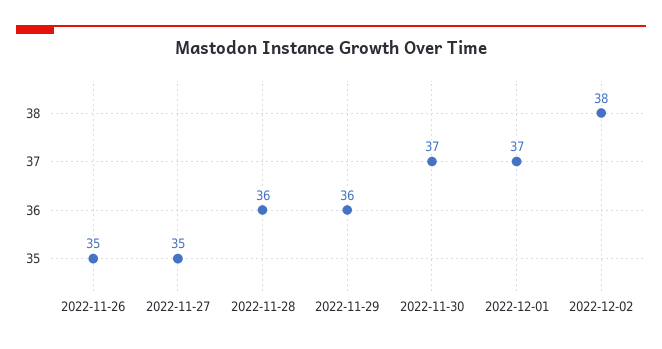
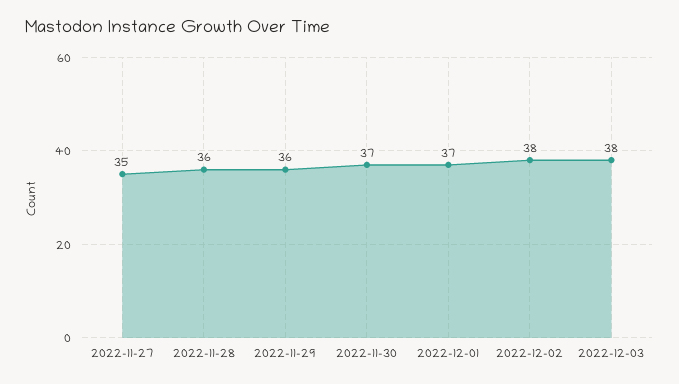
2022-11-26: 35 -> none
2022-12-03: none -> 38

